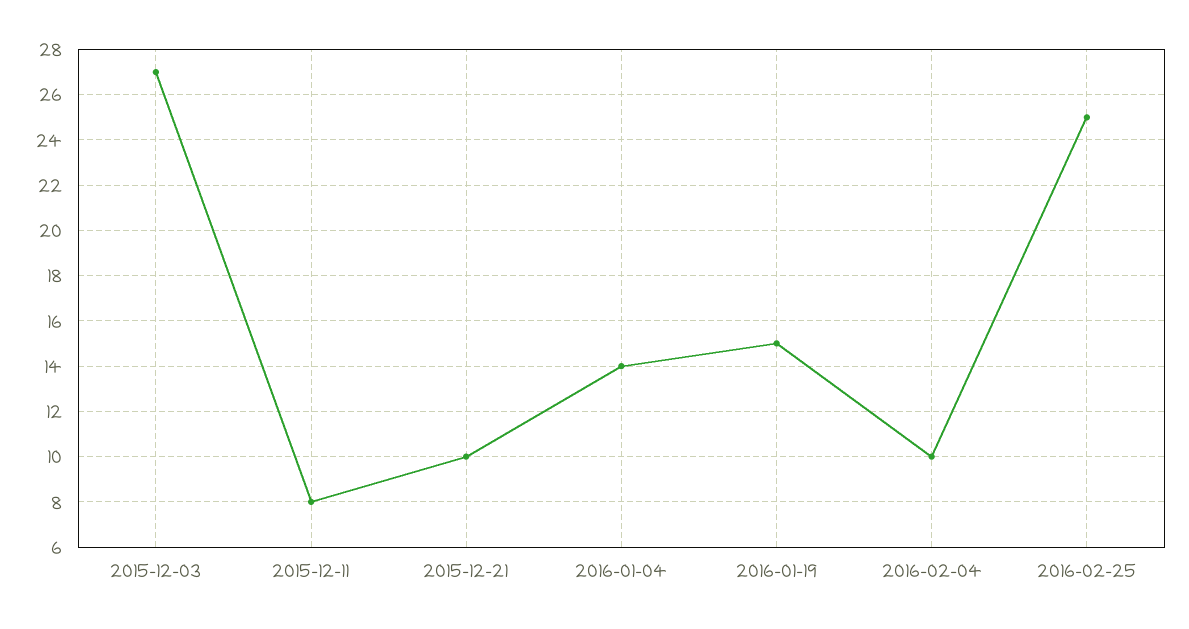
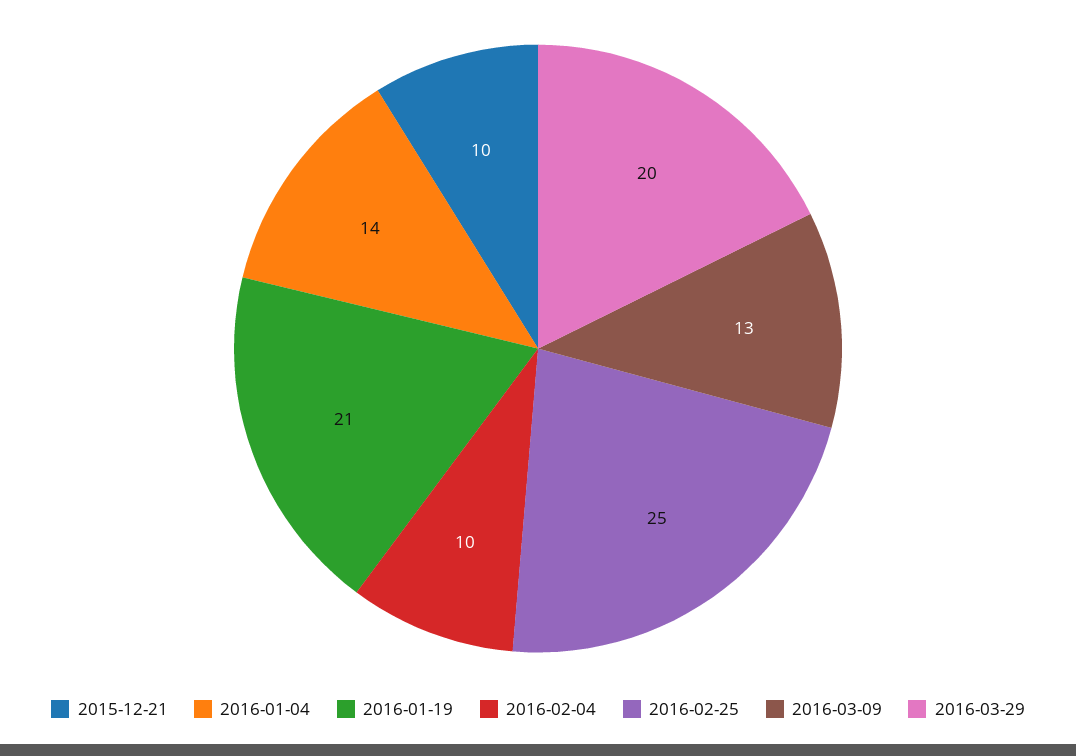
2015-12-03: 27 -> none
2015-12-11: 8 -> none
2016-01-19: 15 -> 21
2016-03-09: none -> 13
2016-03-29: none -> 20

